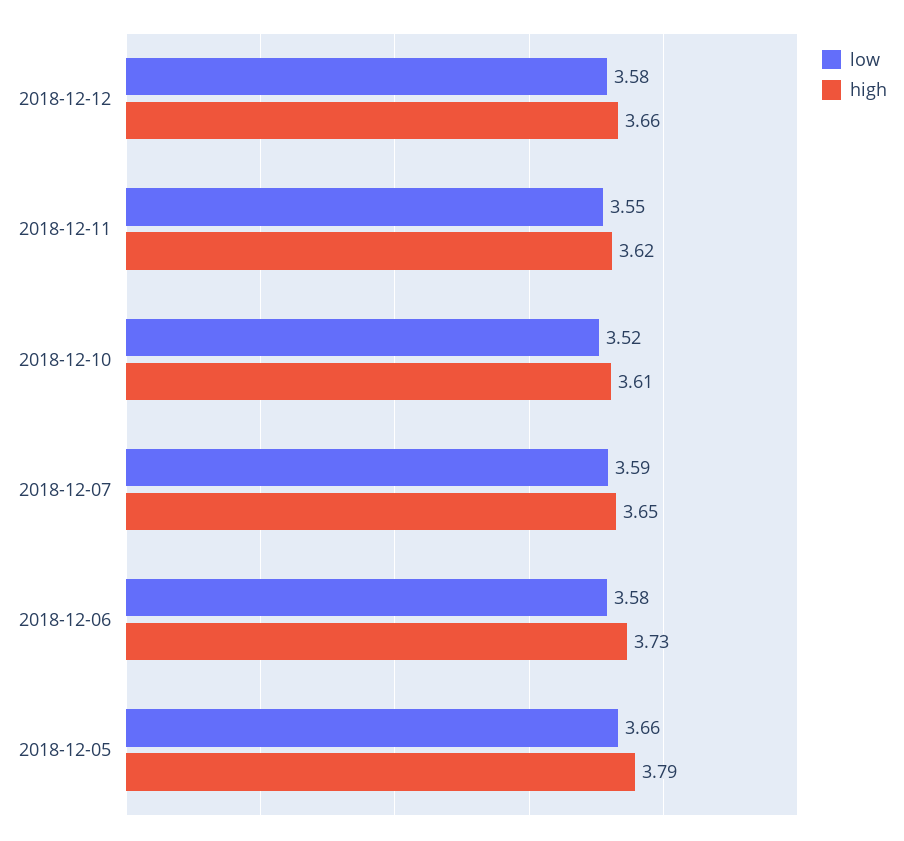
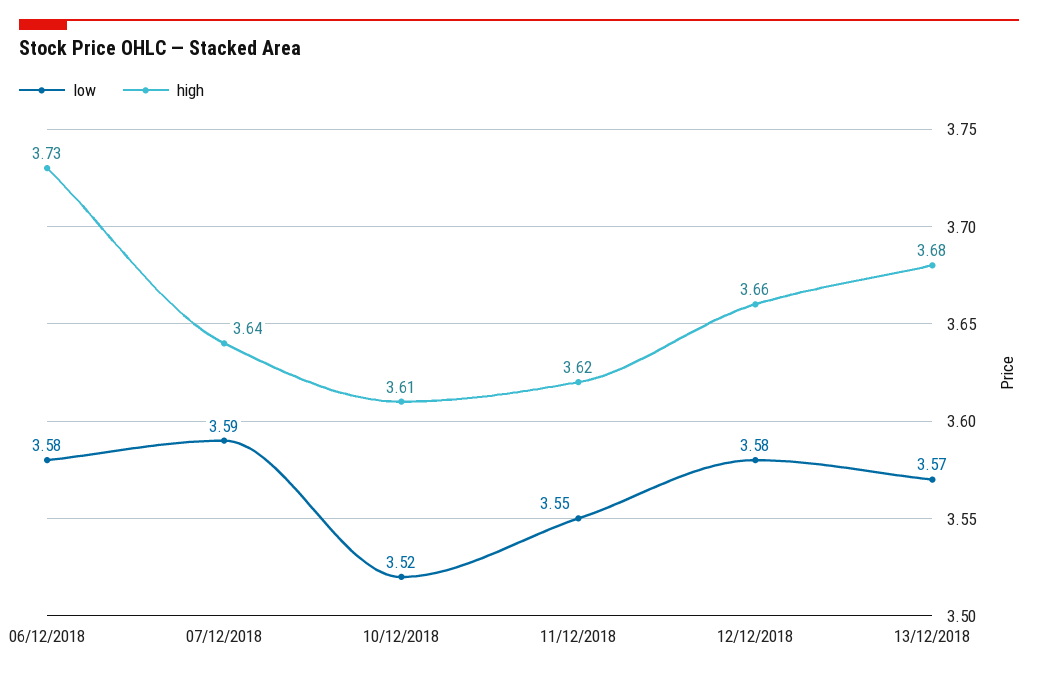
high, 2018-12-07: 3.65 -> 3.64
low, 2018-12-05: 3.66 -> none
high, 2018-12-05: 3.79 -> none
low, 13/12/2018: none -> 3.57
high, 13/12/2018: none -> 3.68

